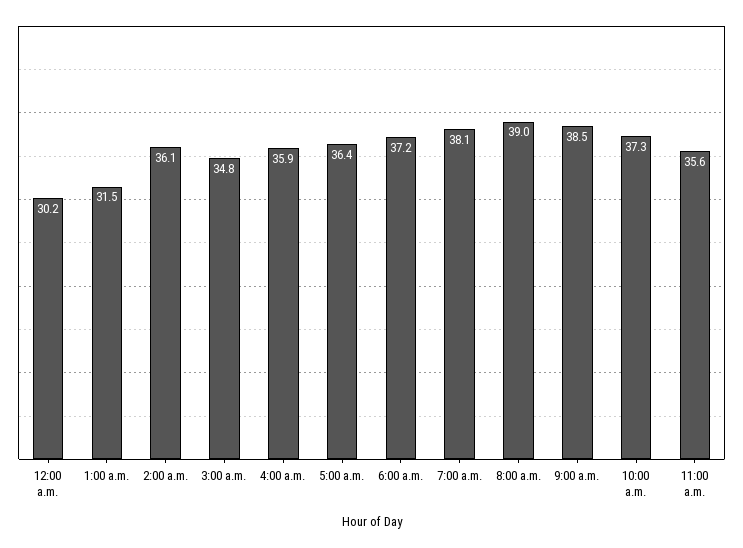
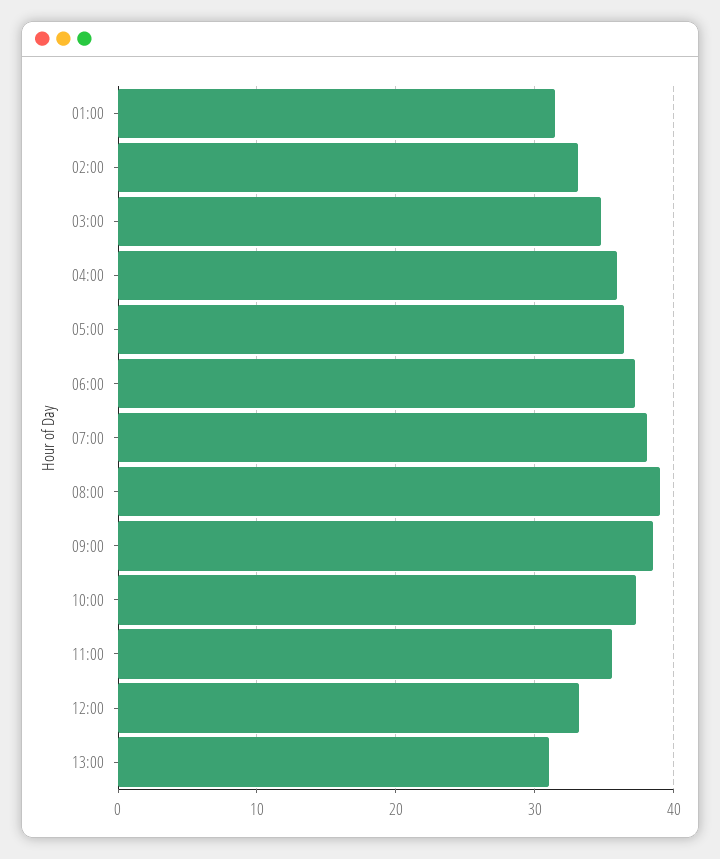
12:00 a.m.: 30.2 -> none
2:00 a.m.: 36.1 -> 33
12:00: none -> 33
13:00: none -> 31

